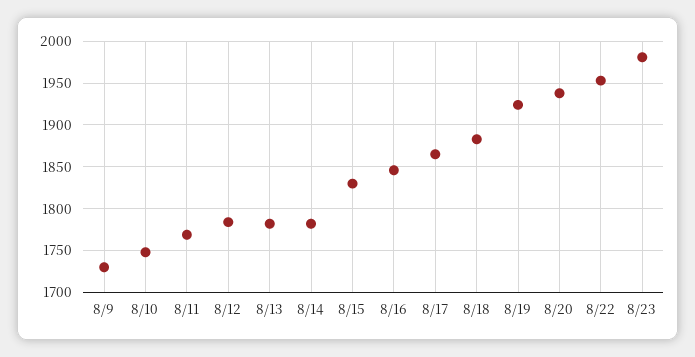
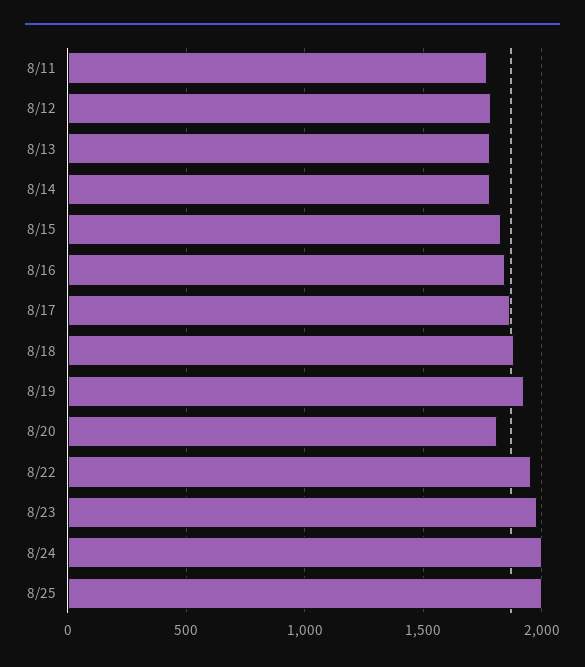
8/9: 1730 -> none
8/10: 1750 -> none
8/20: 1940 -> 1800
8/24: none -> 2000
8/25: none -> 2000

